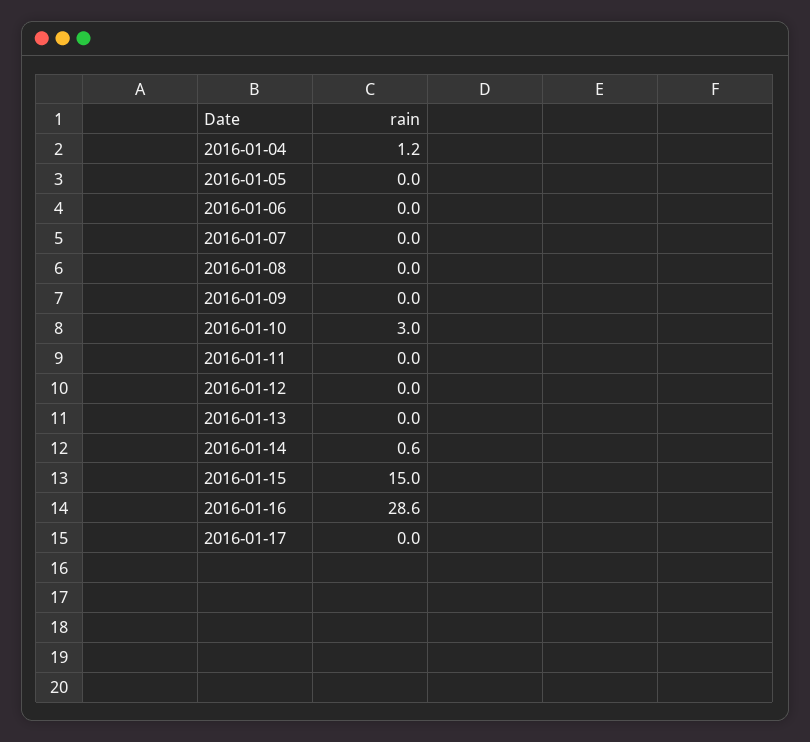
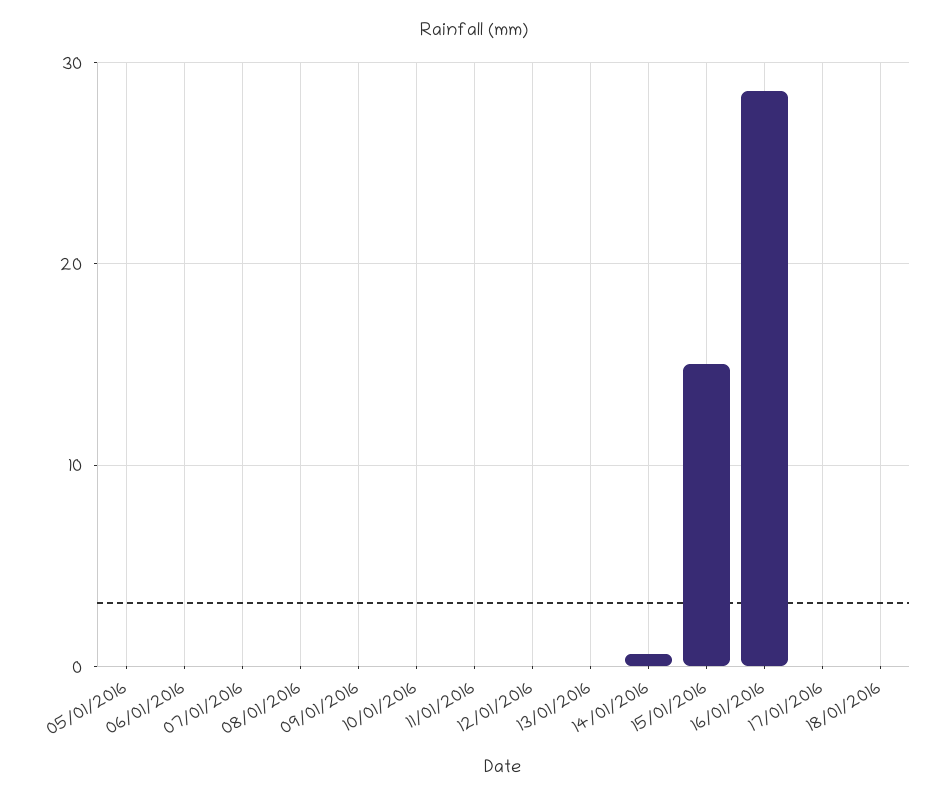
2016-01-04: 1.2 -> none
2016-01-10: 3 -> 0
18/01/2016: none -> 0

